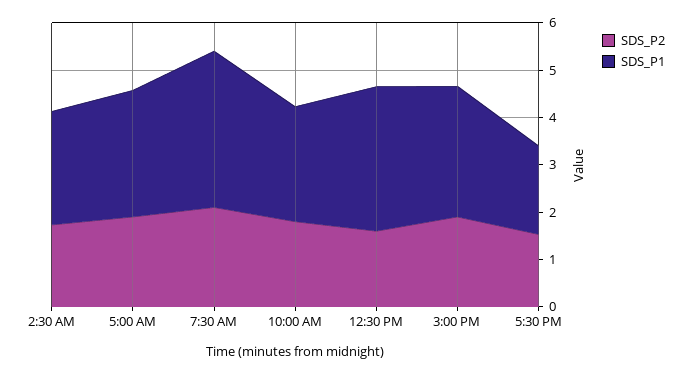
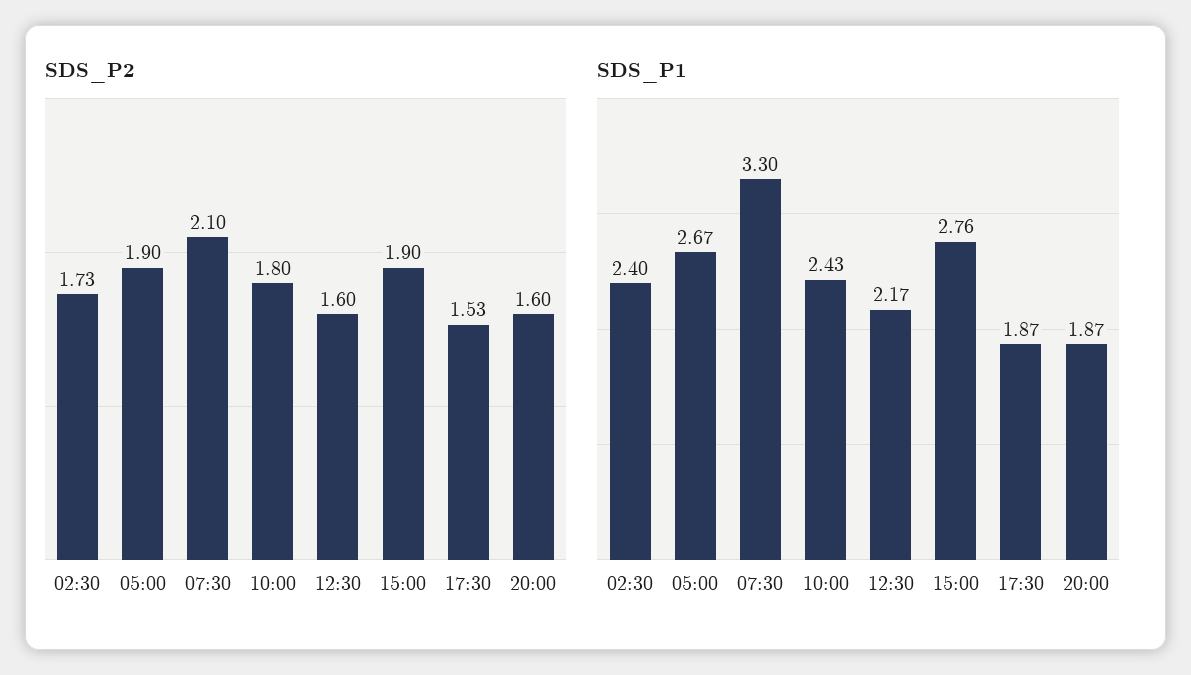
SDS_P1, 12:30 PM: 3 -> 2.17
SDS_P2, 20:00: none -> 1.6
SDS_P1, 20:00: none -> 1.87

